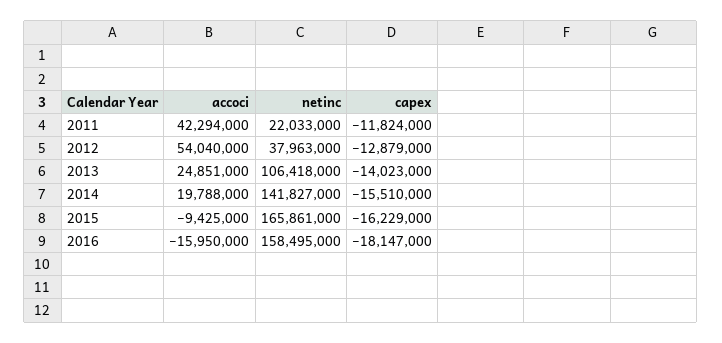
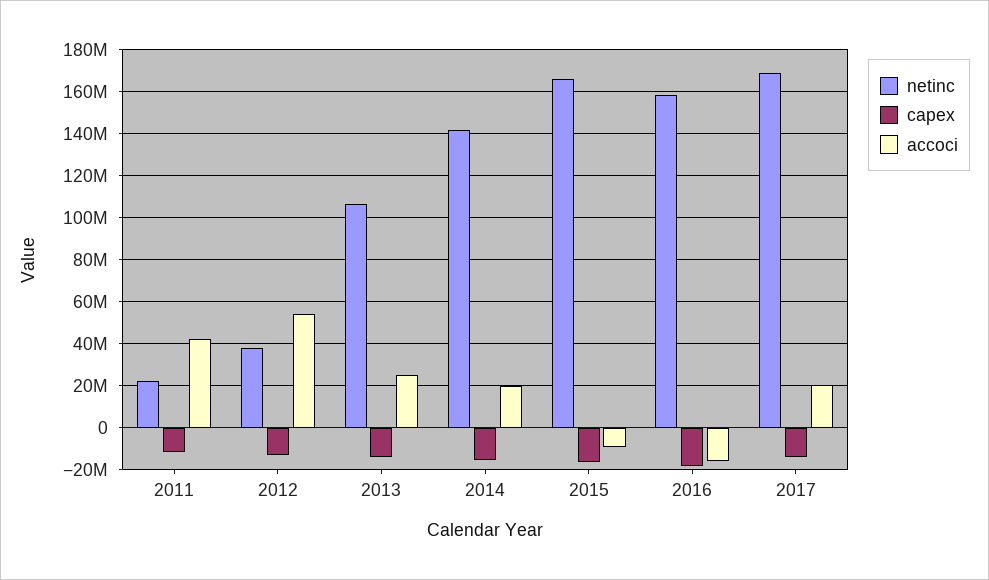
netinc, 2017: none -> 170000000
capex, 2017: none -> -15000000
accoci, 2017: none -> 20000000

